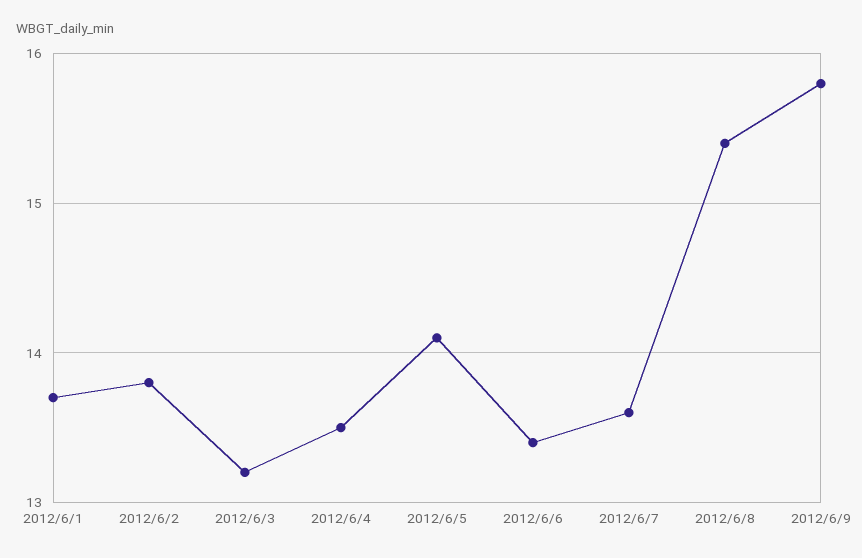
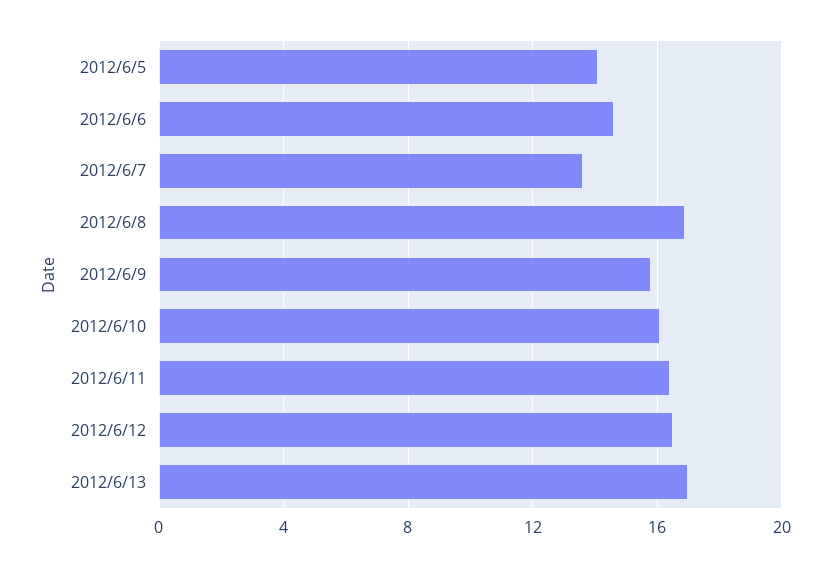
2012/6/1: 13.7 -> none
2012/6/2: 13.8 -> none
2012/6/3: 13.2 -> none
2012/6/4: 13.5 -> none
2012/6/6: 13.4 -> 14.5
2012/6/8: 15.4 -> 17
2012/6/10: none -> 16
2012/6/11: none -> 16.5
2012/6/12: none -> 16.5
2012/6/13: none -> 17

